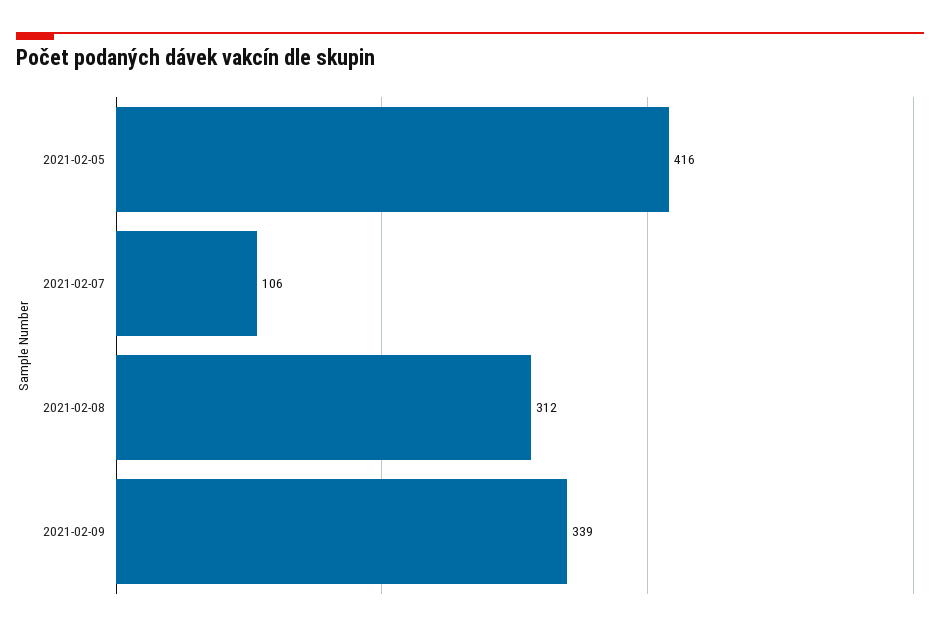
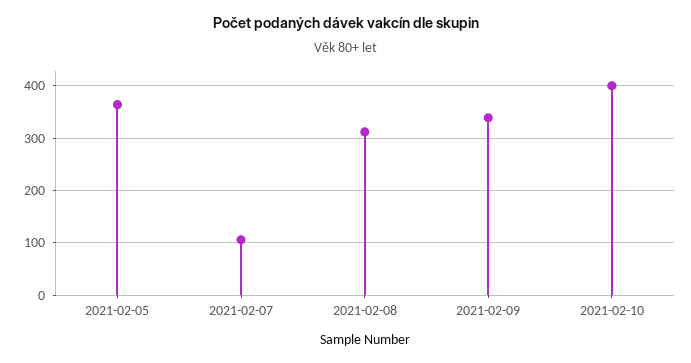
2021-02-05: 416 -> 360
2021-02-10: none -> 400

